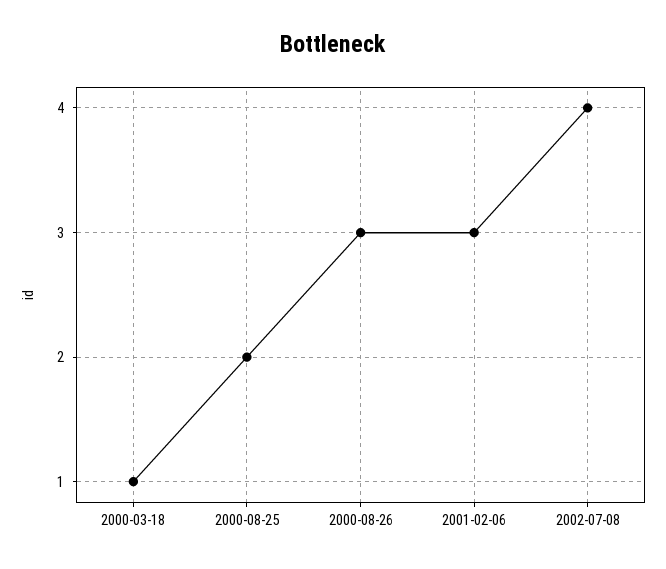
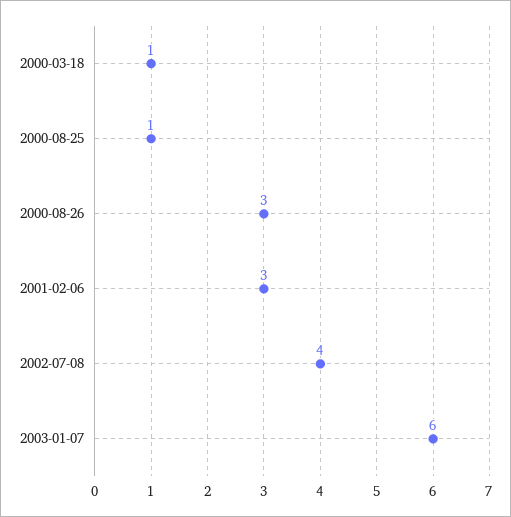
2000-08-25: 2 -> 1
2003-01-07: none -> 6

